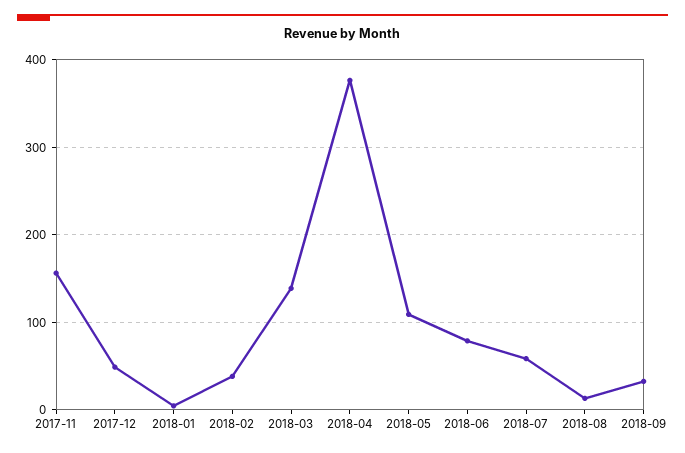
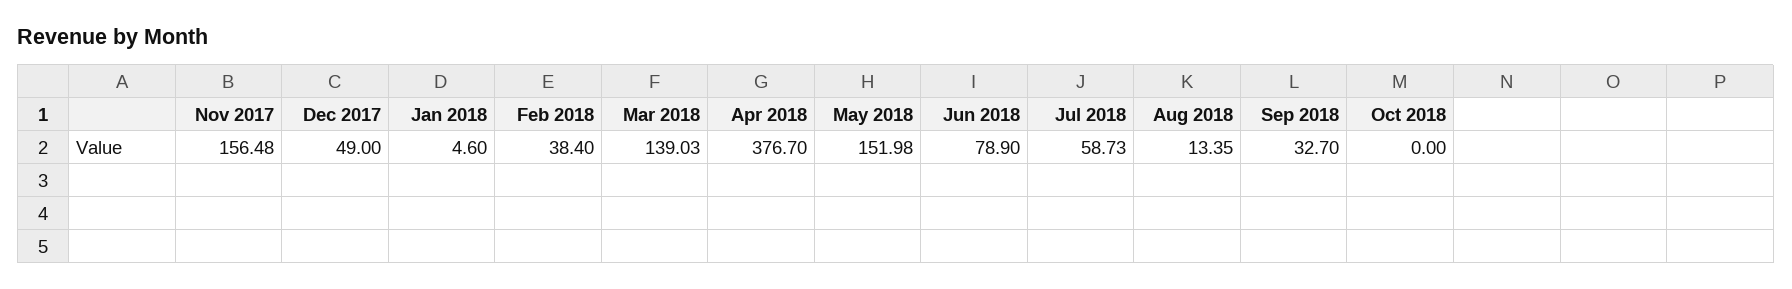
2018-05: 110 -> 151.98
Oct 2018: none -> 0

